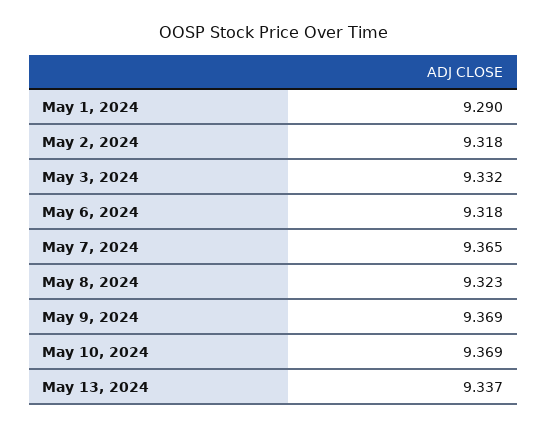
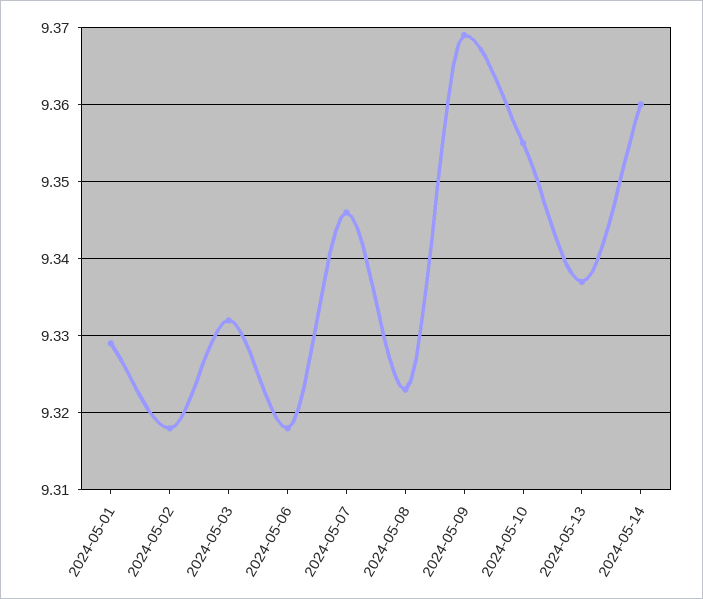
May 1, 2024: 9.29 -> 9.329
May 7, 2024: 9.365 -> 9.346
May 10, 2024: 9.369 -> 9.355
2024-05-14: none -> 9.36

